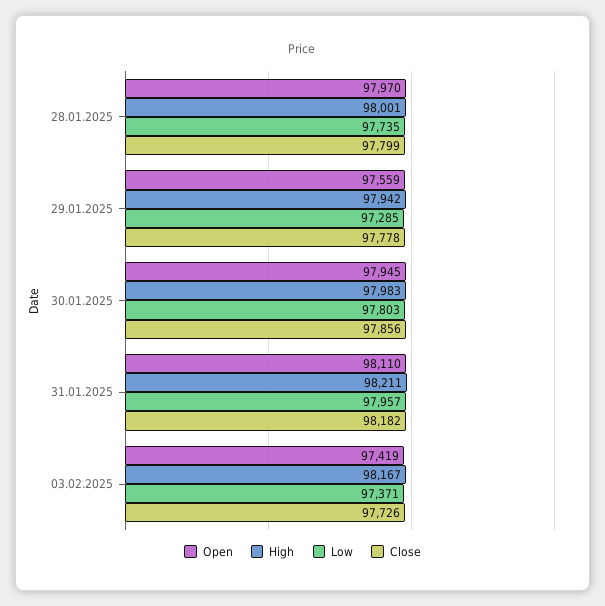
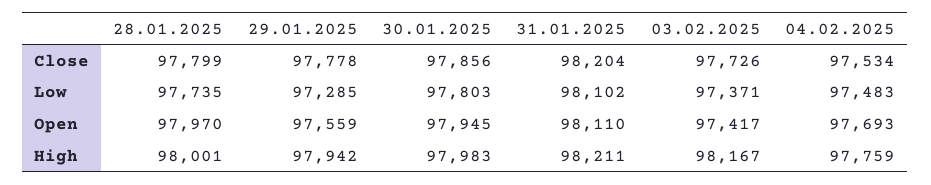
Low, 31.01.2025: 97957 -> 98102
Close, 31.01.2025: 98182 -> 98204
Open, 03.02.2025: 97419 -> 97417
Close, 04.02.2025: none -> 97534
Low, 04.02.2025: none -> 97483
Open, 04.02.2025: none -> 97693
High, 04.02.2025: none -> 97759

